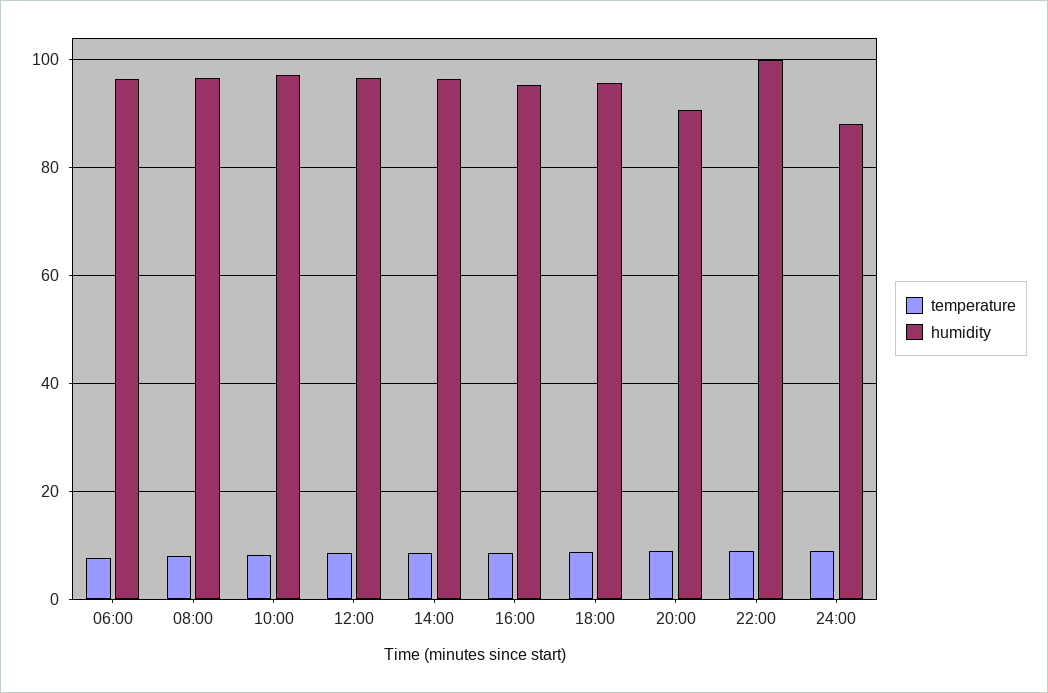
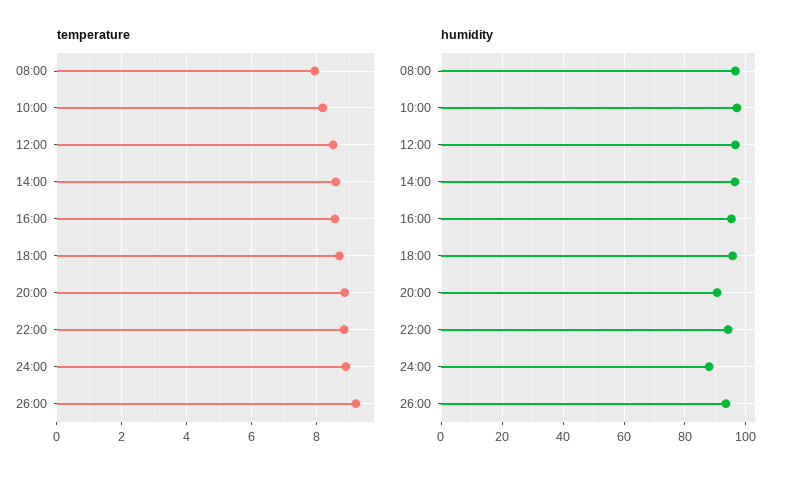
temperature, 06:00: 8 -> none
humidity, 06:00: 96 -> none
humidity, 22:00: 100 -> 94
temperature, 26:00: none -> 9.2
humidity, 26:00: none -> 94

